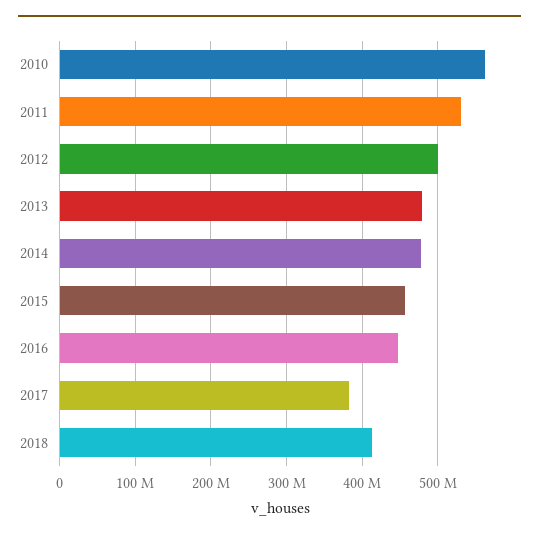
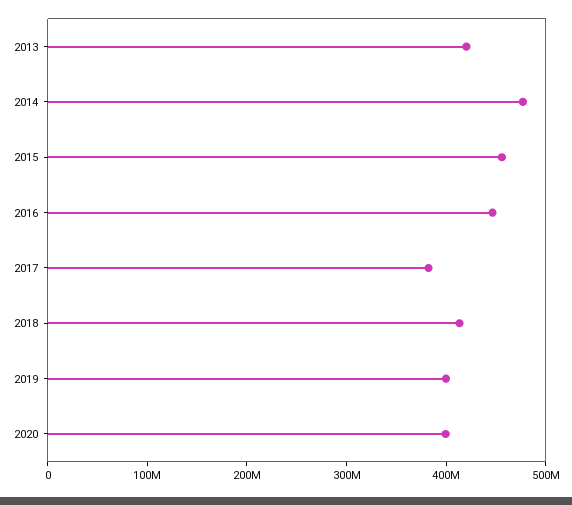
2010: 560000000 -> none
2011: 530000000 -> none
2012: 500000000 -> none
2013: 480000000 -> 420000000
2019: none -> 400000000
2020: none -> 400000000

